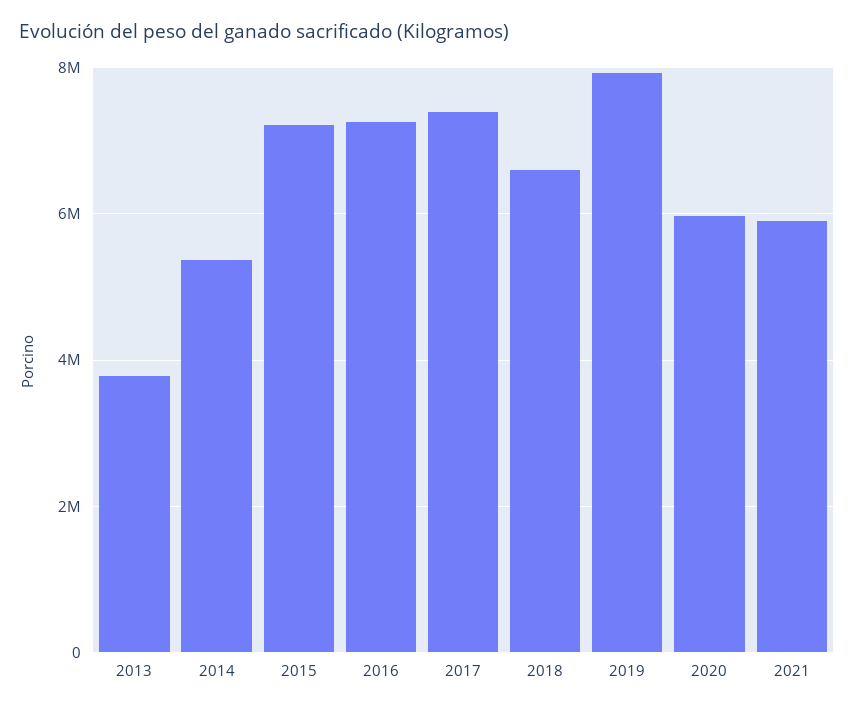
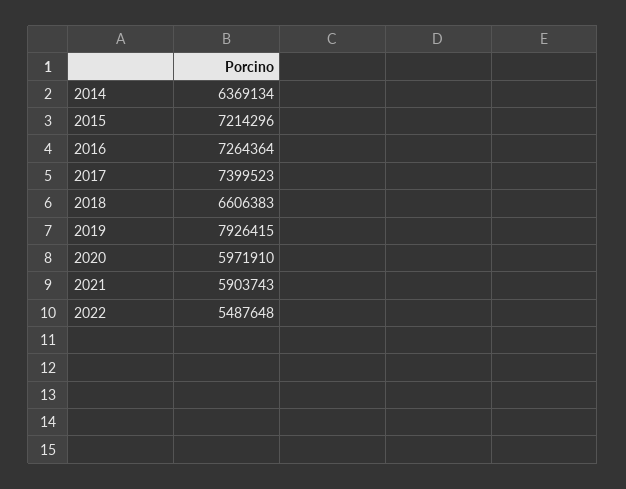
2013: 3800000 -> none
2014: 5400000 -> 6369134
2022: none -> 5487648

